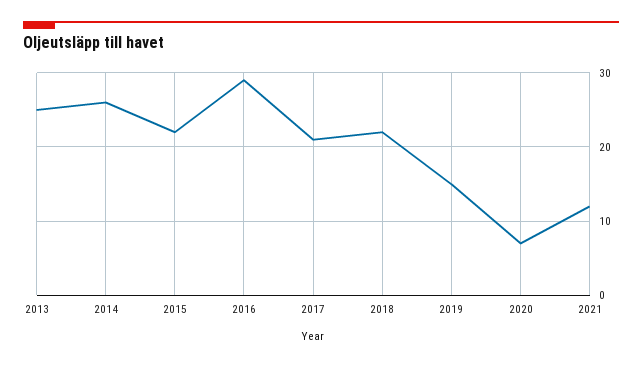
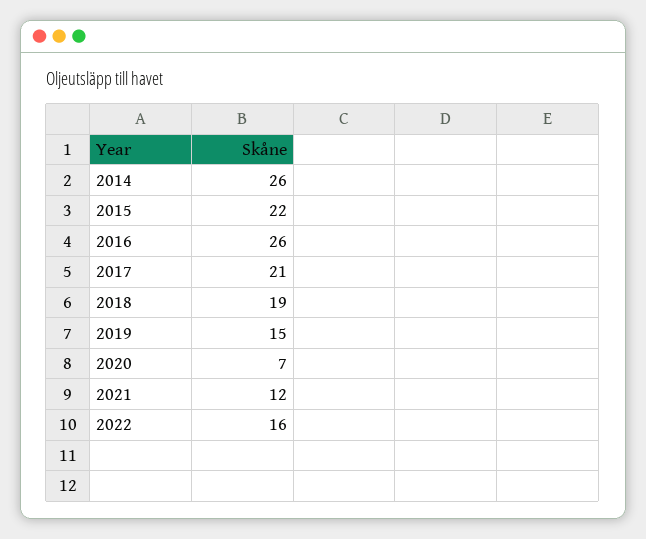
2013: 25 -> none
2016: 29 -> 26
2018: 22 -> 19
2022: none -> 16

